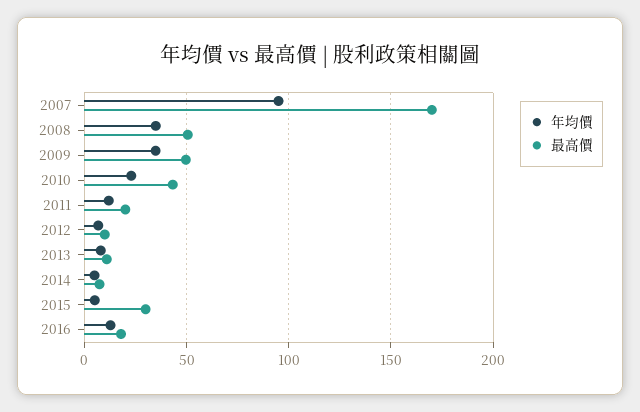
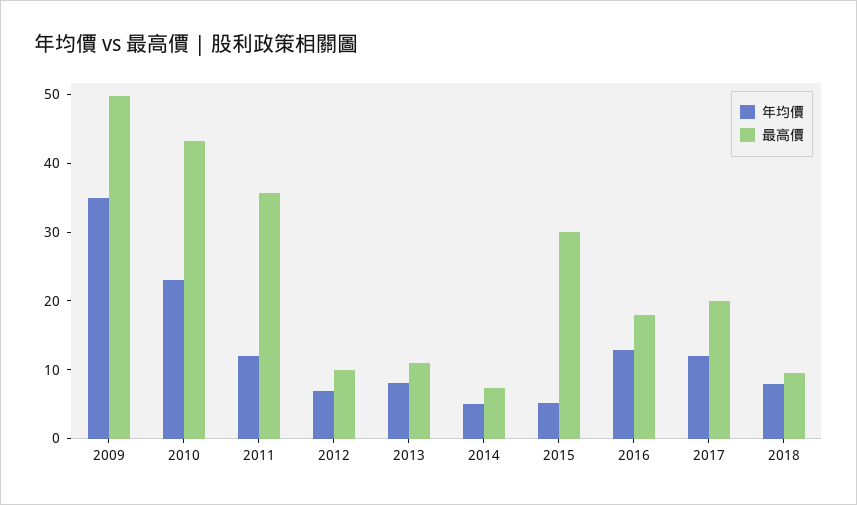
年均價, 2007: 95 -> none
最高價, 2007: 170 -> none
年均價, 2008: 35 -> none
最高價, 2008: 50 -> none
最高價, 2011: 20 -> 36
年均價, 2017: none -> 12
最高價, 2017: none -> 20
年均價, 2018: none -> 8
最高價, 2018: none -> 10

